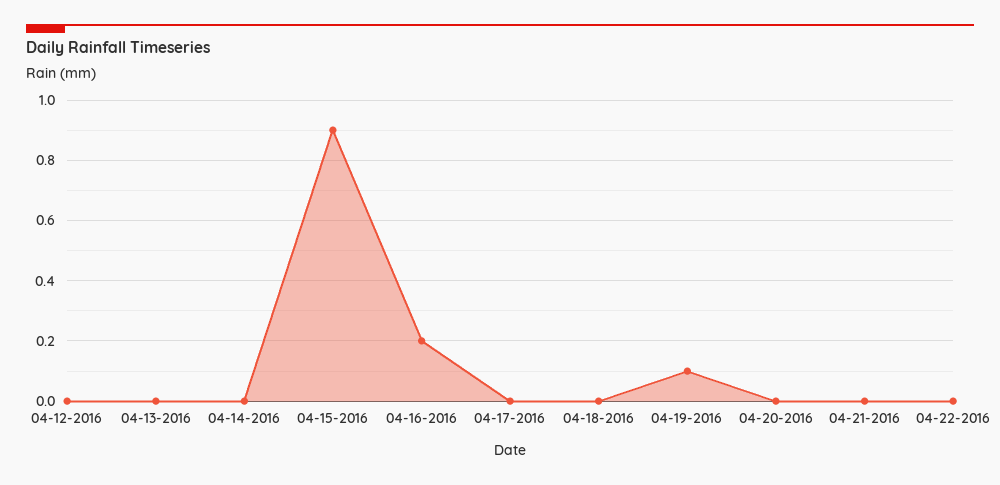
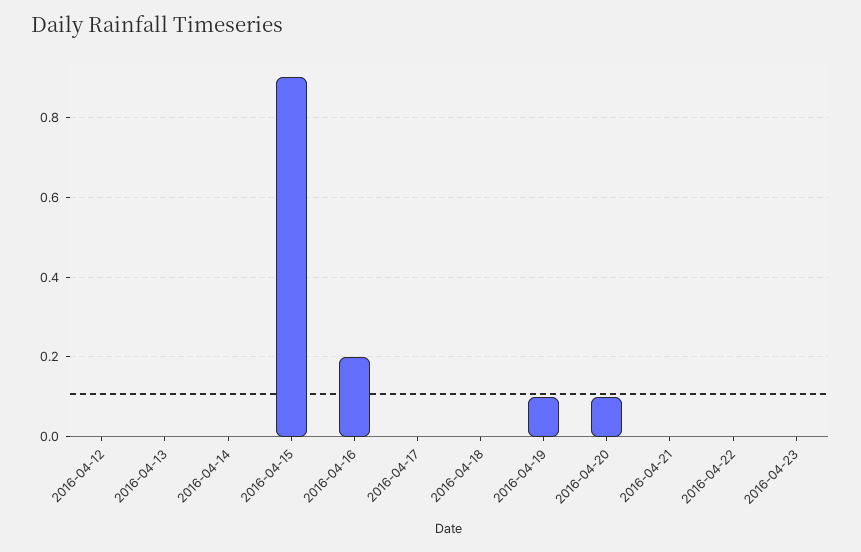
04-20-2016: 0 -> 0.1
2016-04-23: none -> 0

